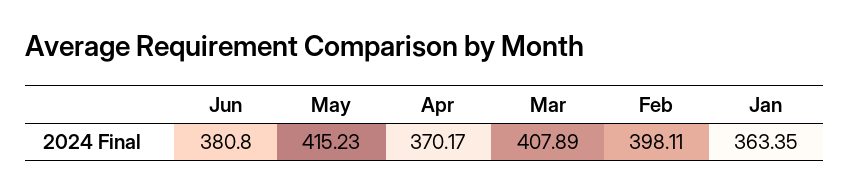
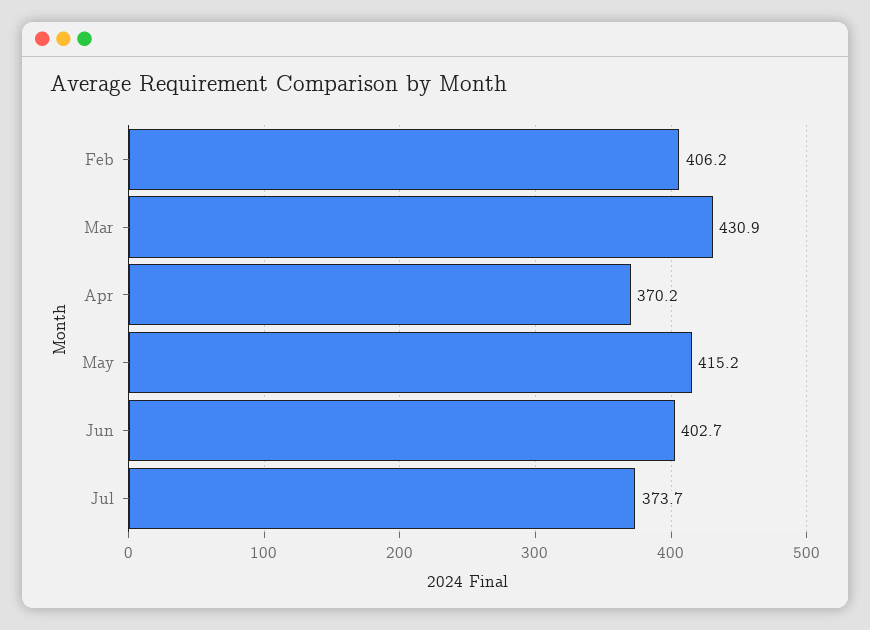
Jun: 380.8 -> 402.7
Mar: 407.89 -> 430.9
Feb: 398.11 -> 406.2
Jan: 363.35 -> none
Jul: none -> 373.7

